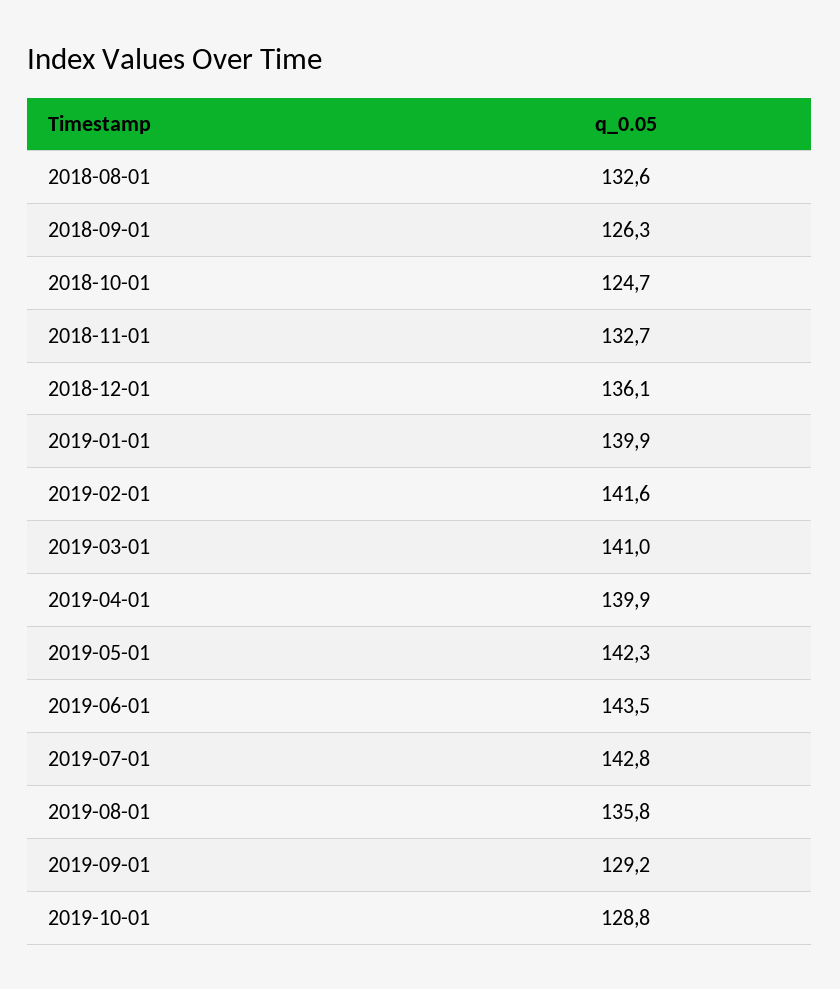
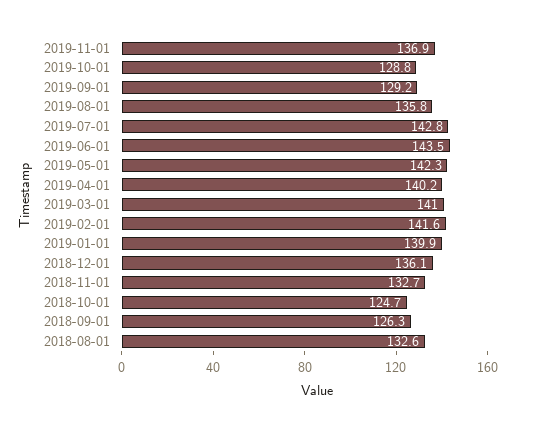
2019-04-01: 139.9 -> 140.2
2019-11-01: none -> 136.9

